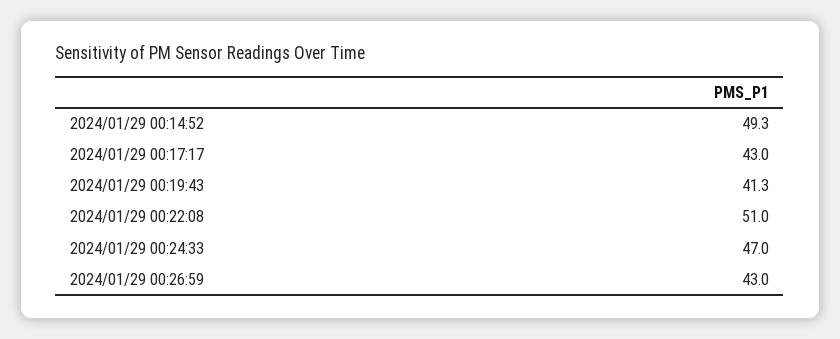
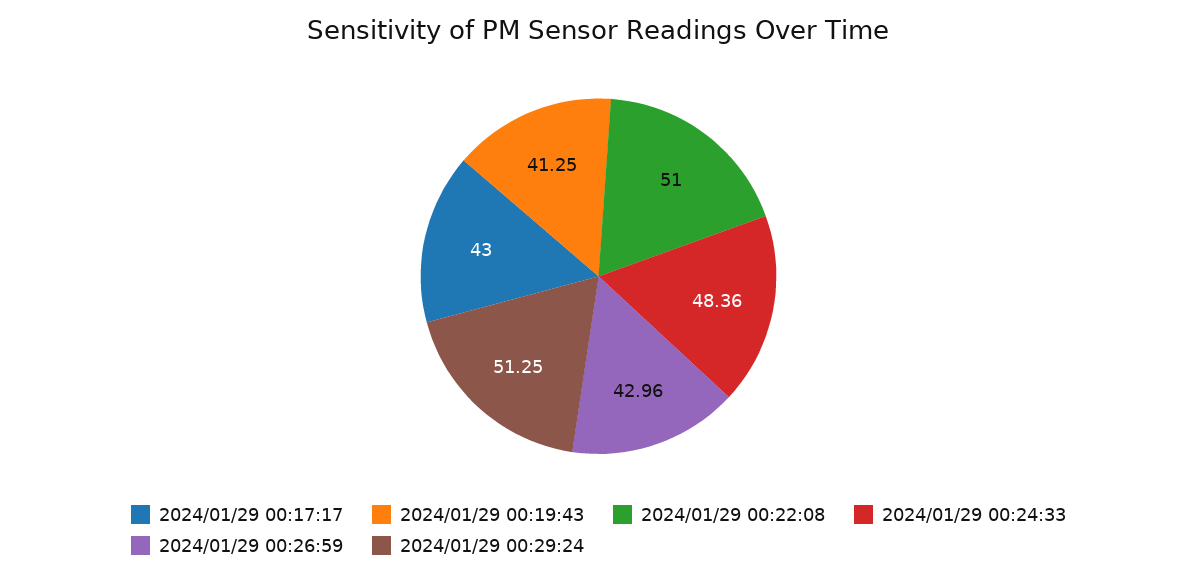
2024/01/29 00:14:52: 49.3 -> none
2024/01/29 00:24:33: 47 -> 48.36
2024/01/29 00:29:24: none -> 51.25

